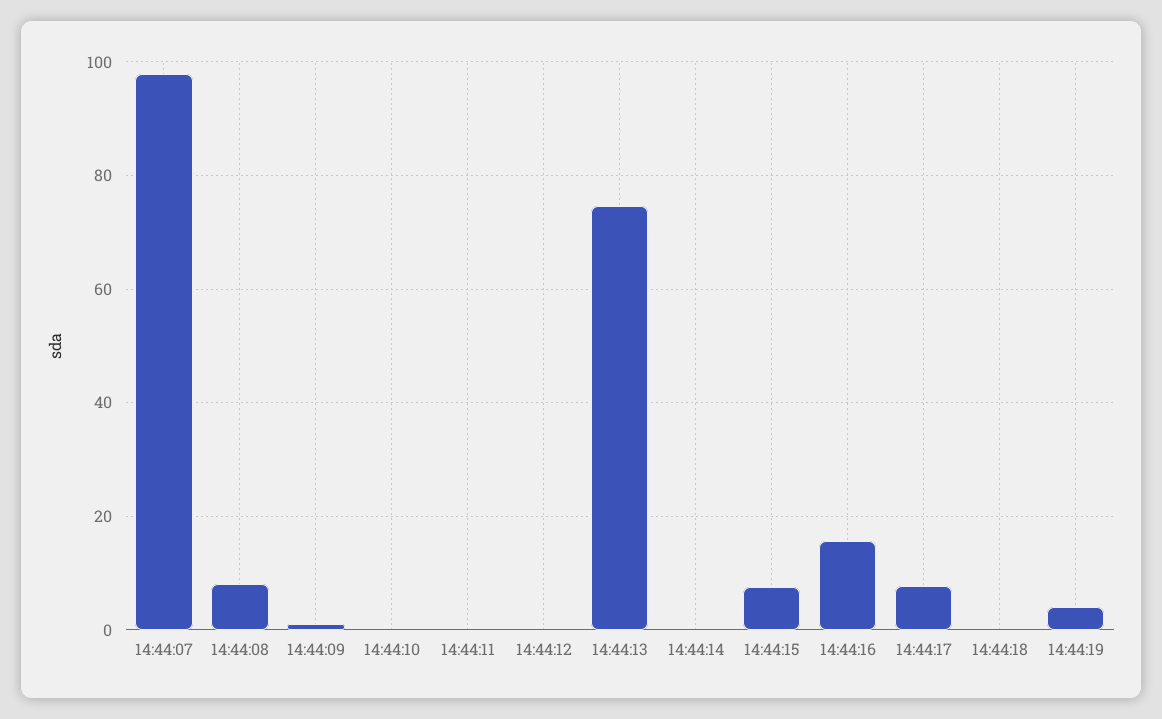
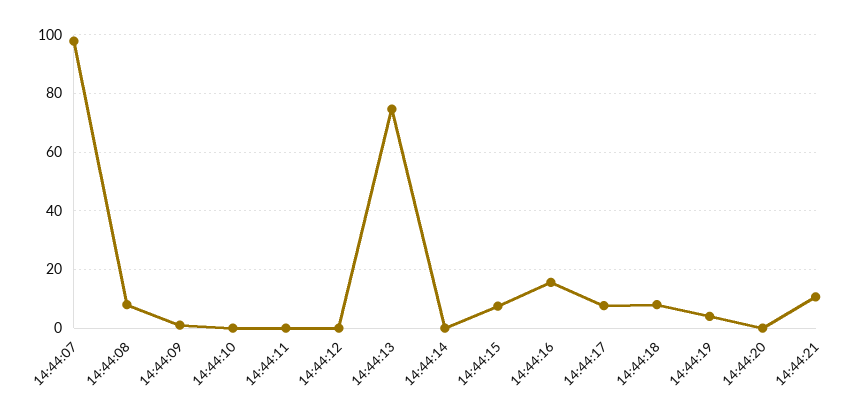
14:44:18: 0 -> 7.5
14:44:20: none -> 0
14:44:21: none -> 10

